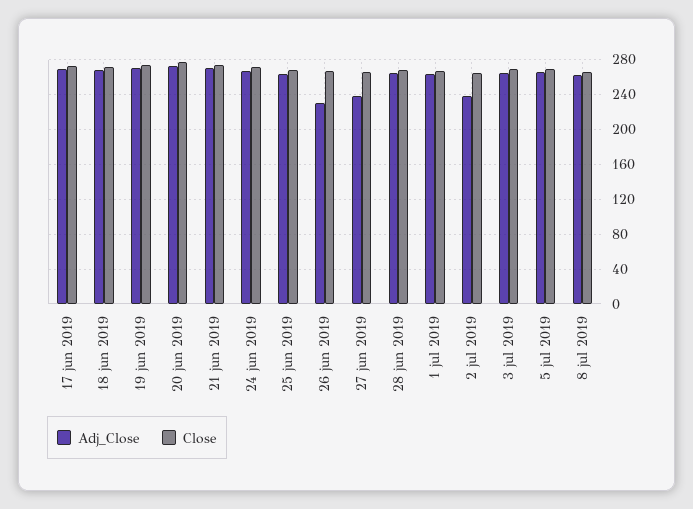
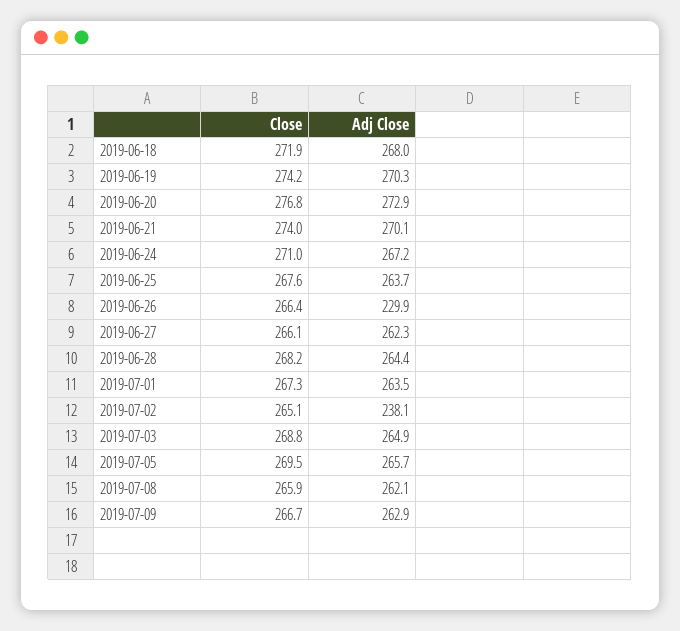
Adj_Close, 17 jun 2019: 270 -> none
Close, 17 jun 2019: 270 -> none
Adj_Close, 27 jun 2019: 240 -> 262.3
Close, 2019-07-09: none -> 266.7
Adj_Close, 2019-07-09: none -> 262.9

